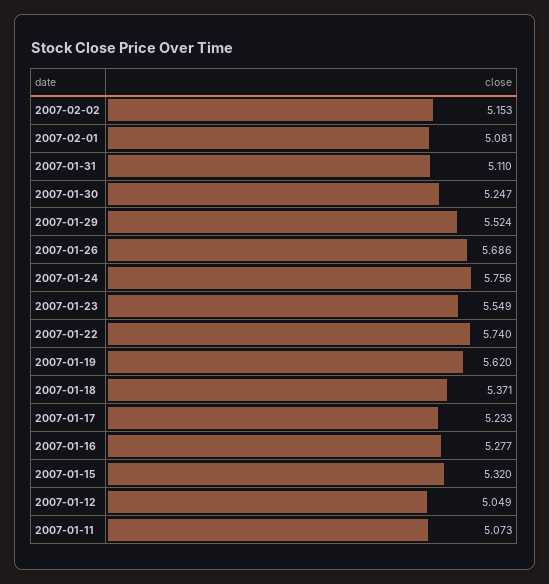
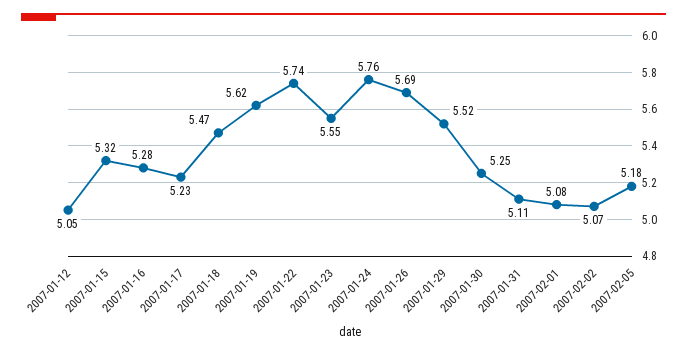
2007-02-02: 5.153 -> 5.07
2007-01-18: 5.371 -> 5.47
2007-01-11: 5.073 -> none
2007-02-05: none -> 5.18

